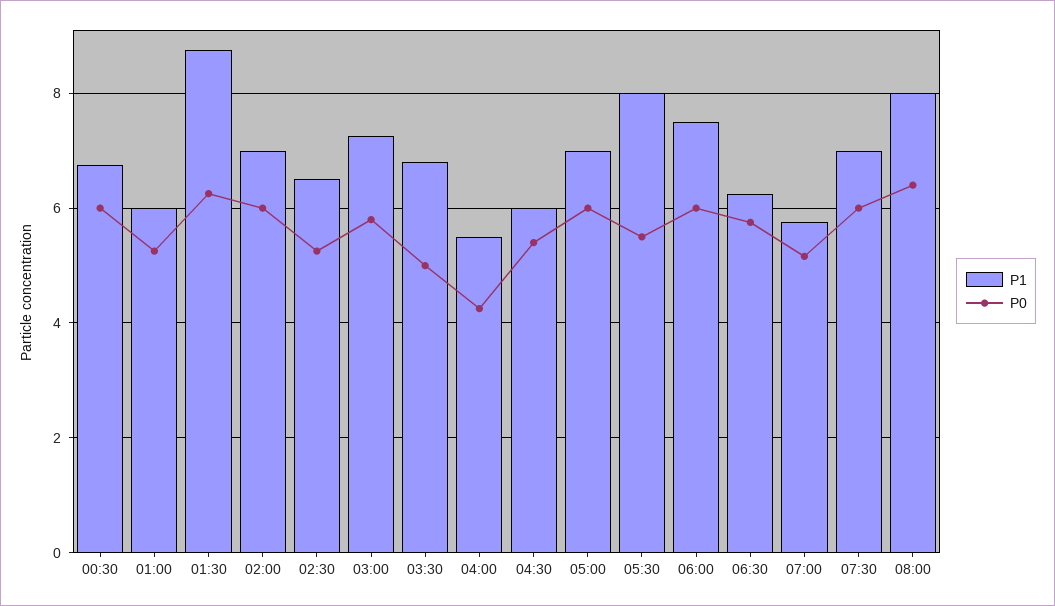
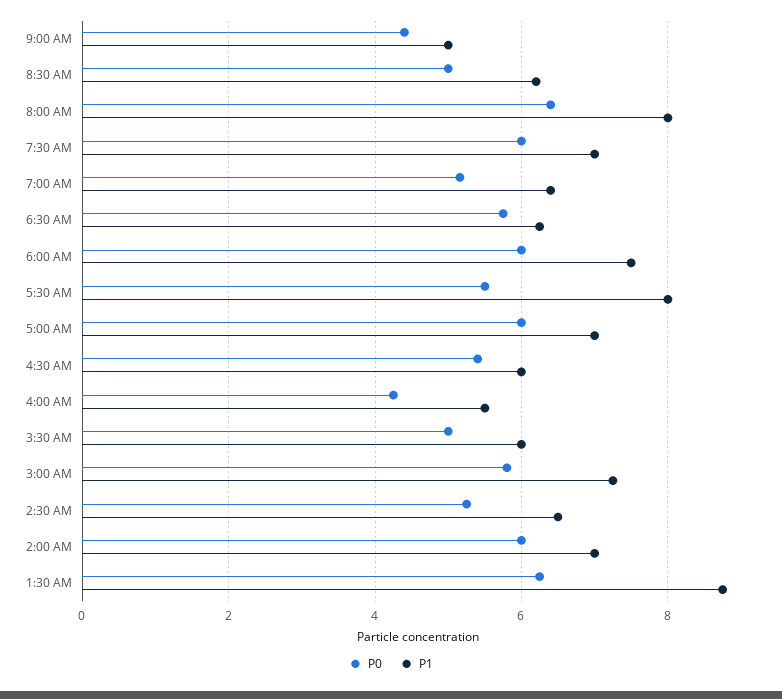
P1, 00:30: 6.8 -> none
P0, 00:30: 6 -> none
P1, 01:00: 6 -> none
P0, 01:00: 5.2 -> none
P1, 03:30: 6.8 -> 6
P1, 07:00: 5.8 -> 6.4
P0, 9:00 AM: none -> 4.4
P1, 9:00 AM: none -> 5
P0, 8:30 AM: none -> 5
P1, 8:30 AM: none -> 6.2

